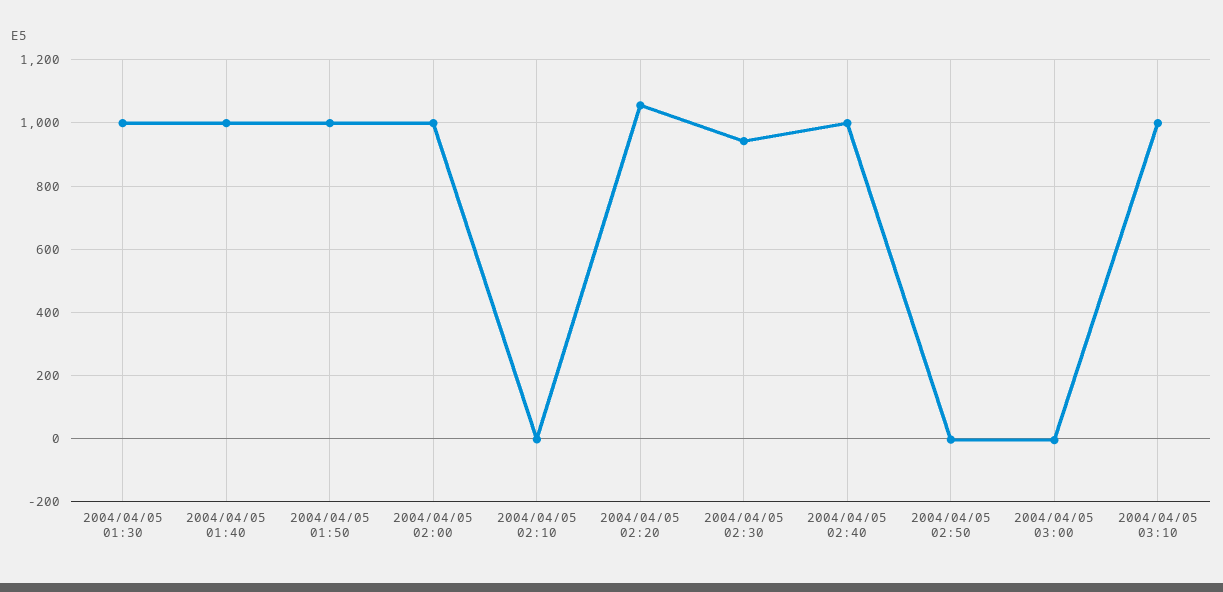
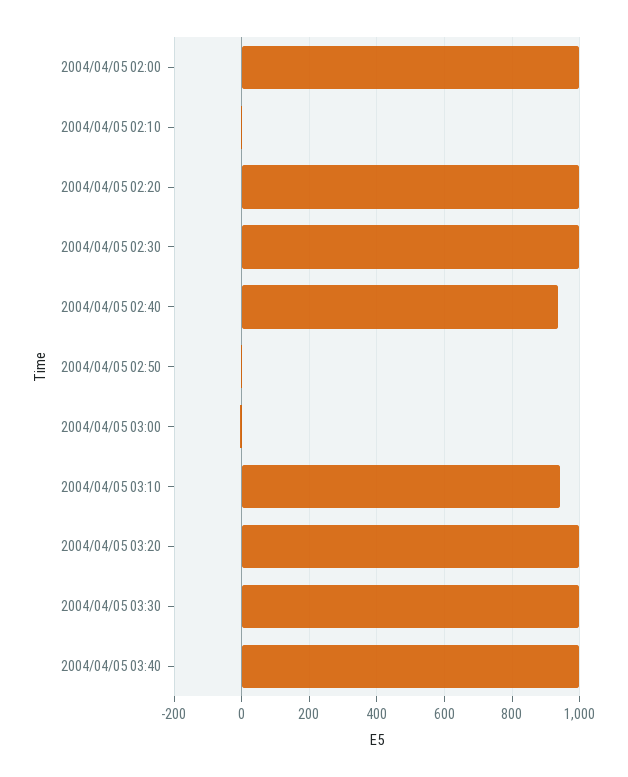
2004/04/05 01:30: 1000 -> none
2004/04/05 01:40: 1000 -> none
2004/04/05 01:50: 1000 -> none
2004/04/05 02:20: 1060 -> 1000
2004/04/05 02:30: 940 -> 1000
2004/04/05 02:40: 1000 -> 940
2004/04/05 03:10: 1000 -> 940
2004/04/05 03:20: none -> 1000
2004/04/05 03:30: none -> 1000
2004/04/05 03:40: none -> 1000

